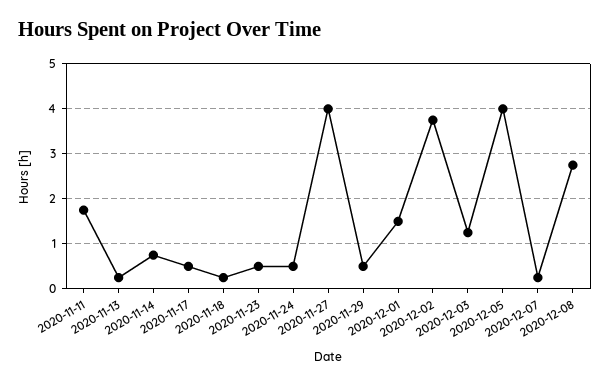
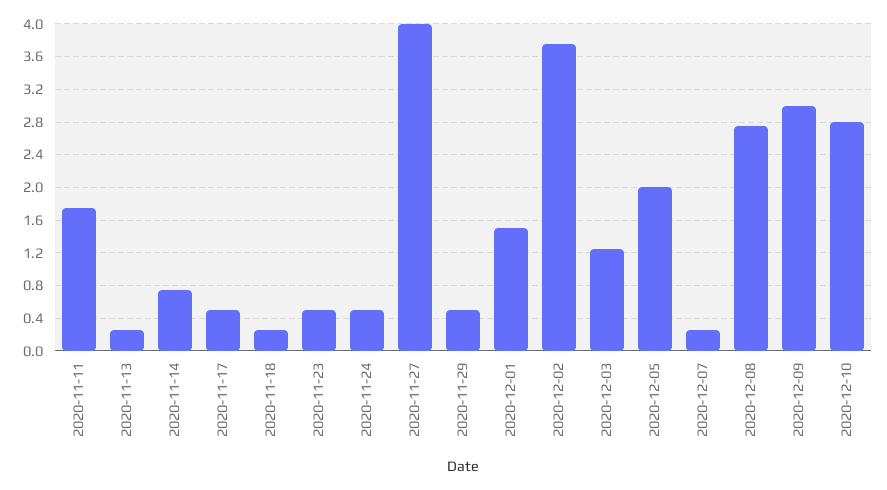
2020-12-05: 4 -> 2
2020-12-09: none -> 3
2020-12-10: none -> 2.8

